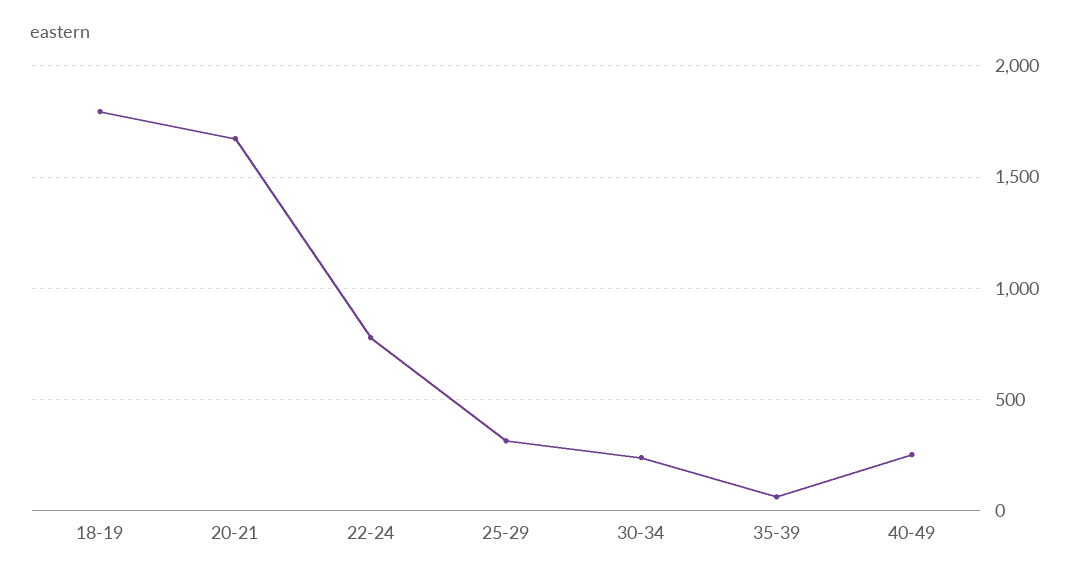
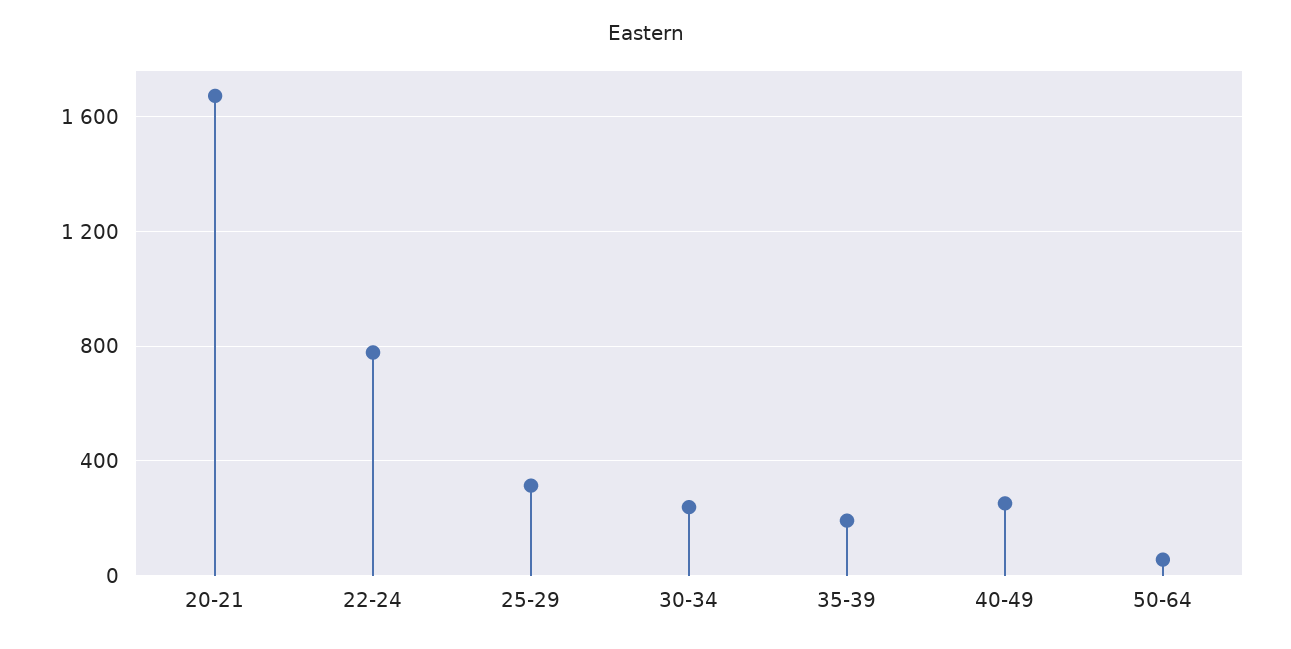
18-19: 1800 -> none
35-39: 50 -> 200
50-64: none -> 50

